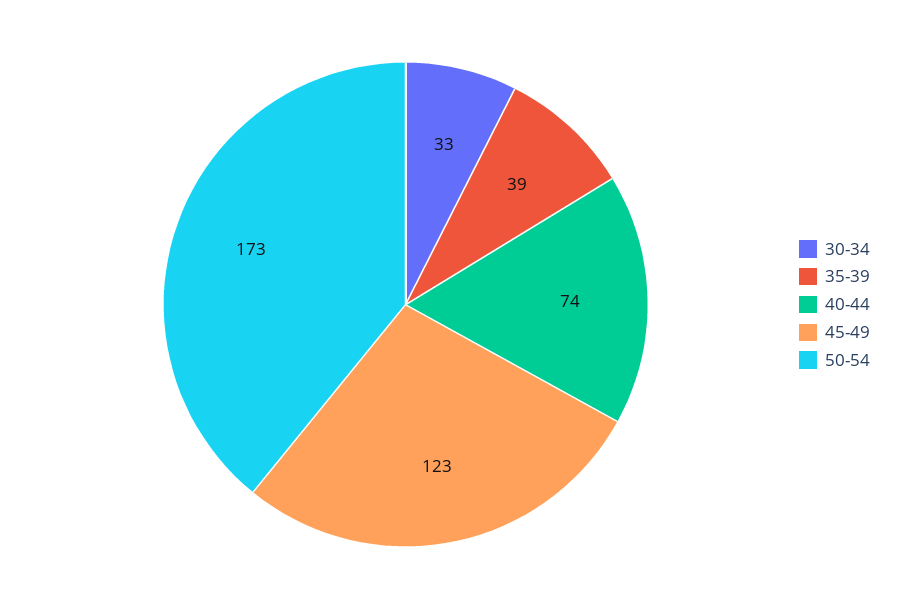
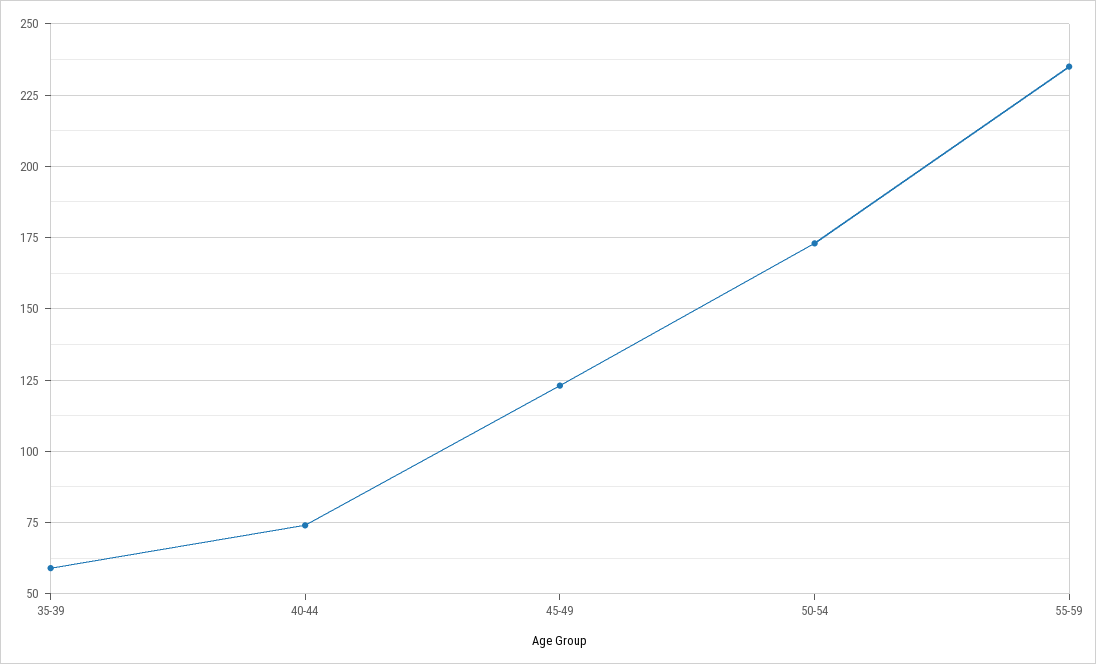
30-34: 33 -> none
35-39: 39 -> 60
55-59: none -> 235

